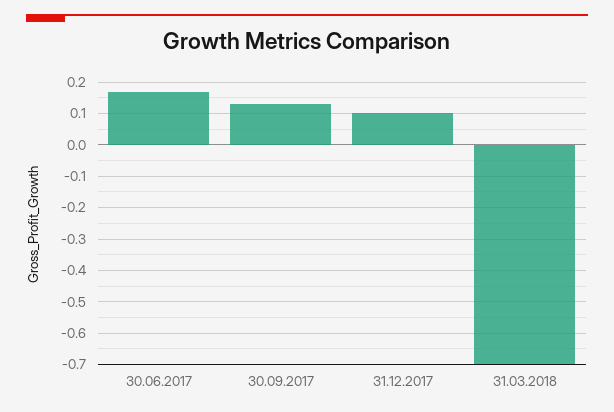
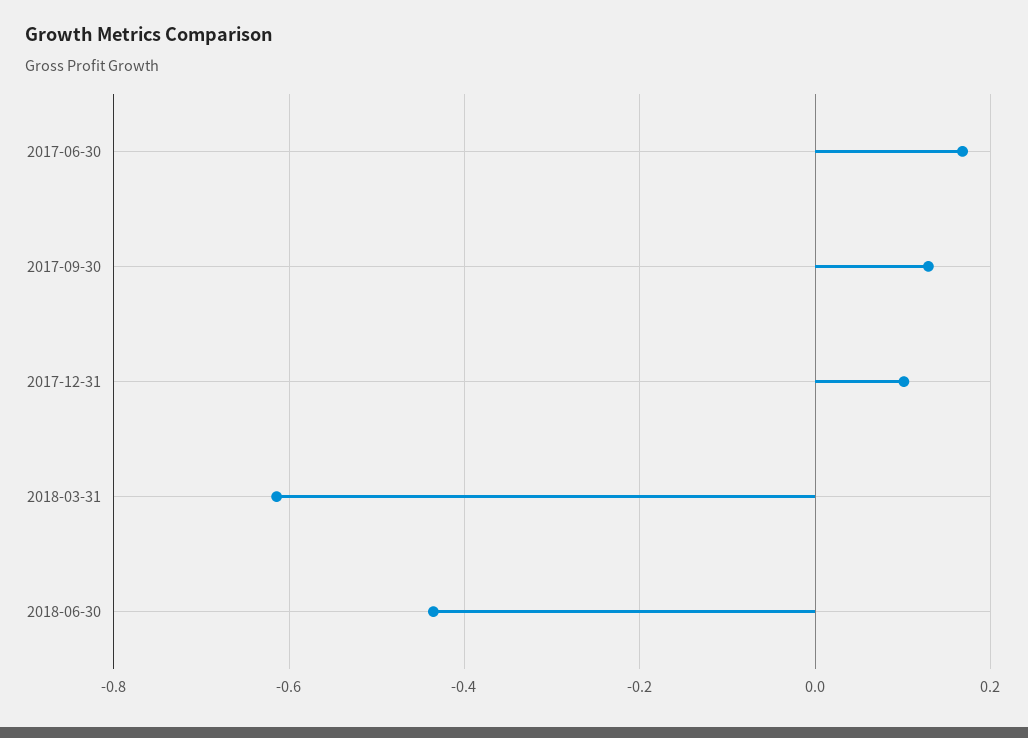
31.03.2018: -0.7 -> -0.62
2018-06-30: none -> -0.44

